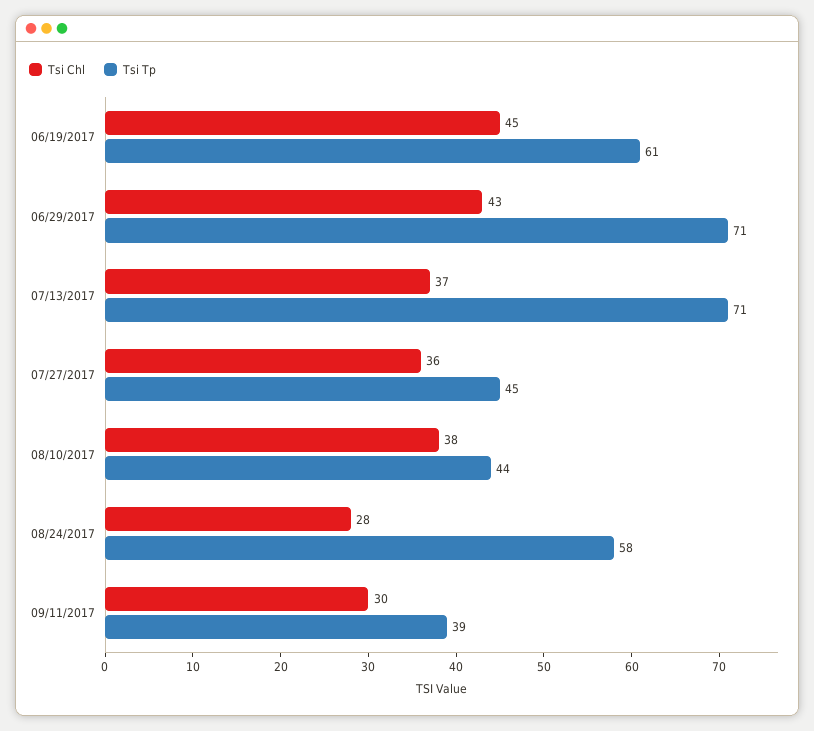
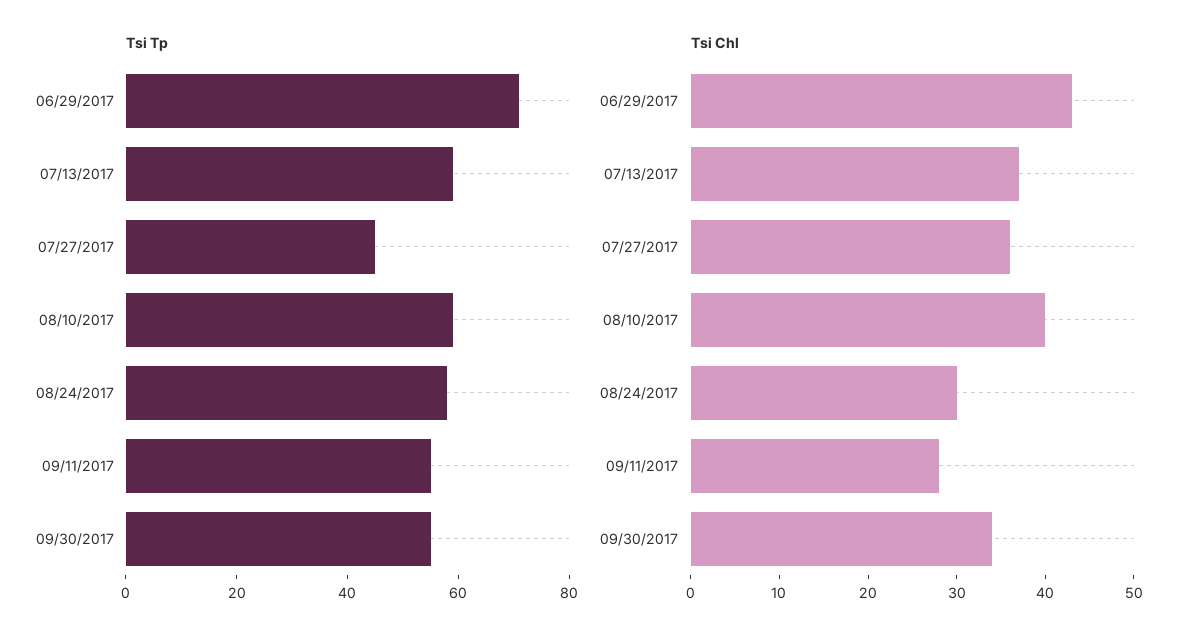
Tsi Chl, 06/19/2017: 45 -> none
Tsi Tp, 06/19/2017: 61 -> none
Tsi Tp, 07/13/2017: 71 -> 60
Tsi Chl, 08/10/2017: 38 -> 40
Tsi Tp, 08/10/2017: 44 -> 60
Tsi Chl, 08/24/2017: 28 -> 30
Tsi Chl, 09/11/2017: 30 -> 28
Tsi Tp, 09/11/2017: 39 -> 55
Tsi Tp, 09/30/2017: none -> 55
Tsi Chl, 09/30/2017: none -> 34

